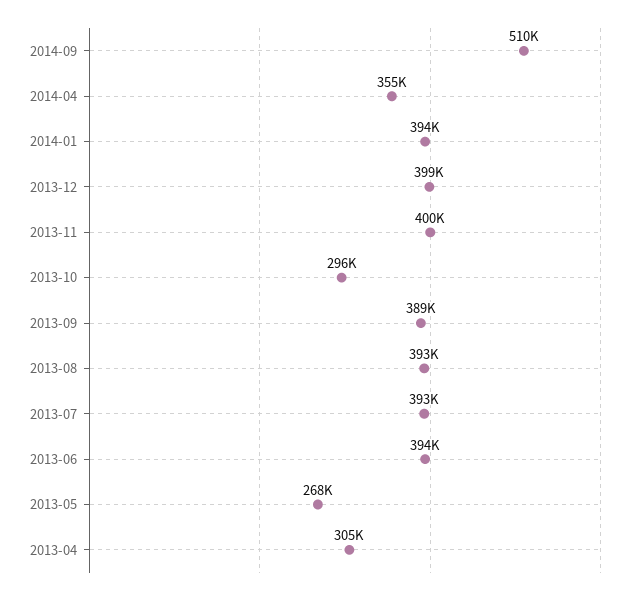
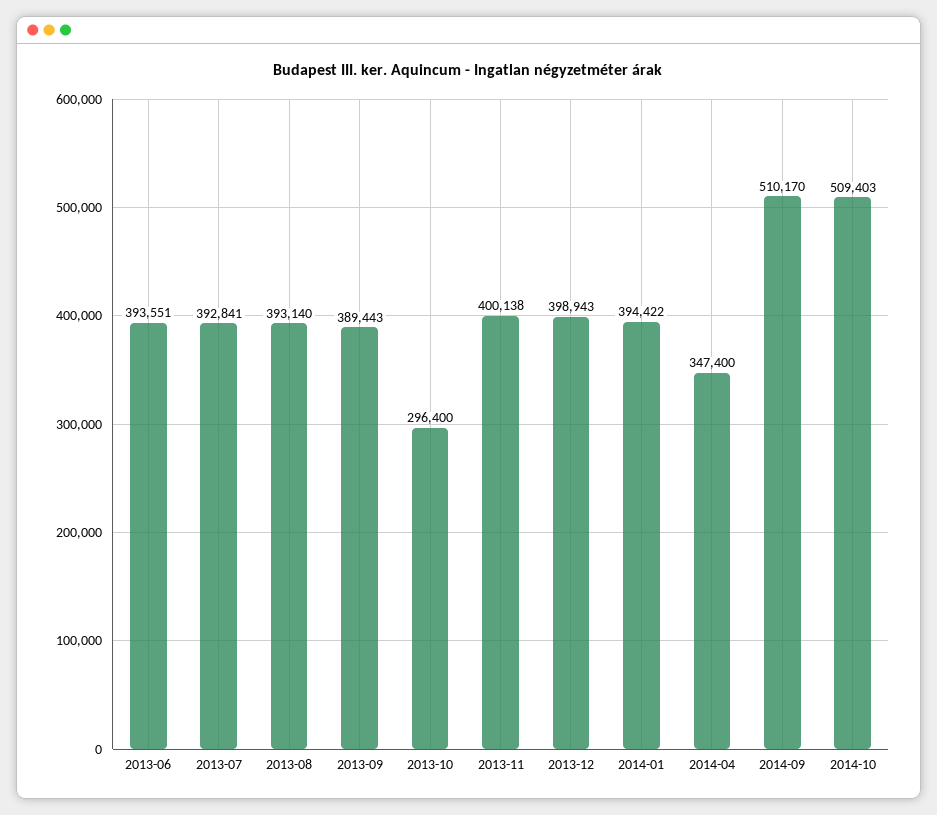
2014-04: 355000 -> 347400
2013-05: 268000 -> none
2013-04: 305000 -> none
2014-10: none -> 509403

